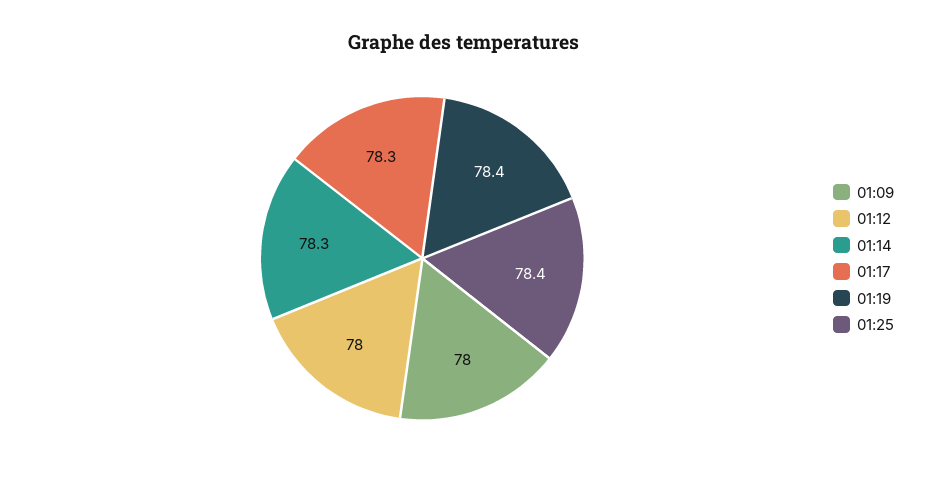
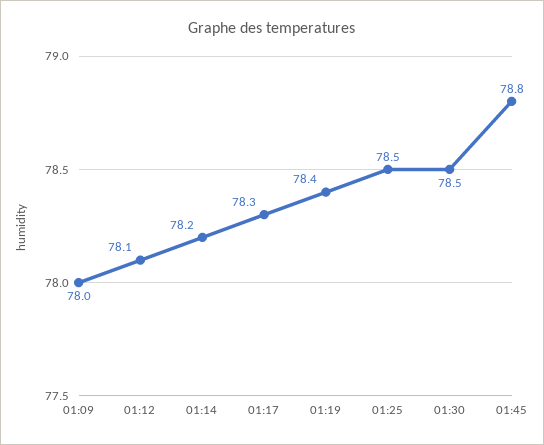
01:12: 78 -> 78.1
01:14: 78.3 -> 78.2
01:25: 78.4 -> 78.5
01:30: none -> 78.5
01:45: none -> 78.8

